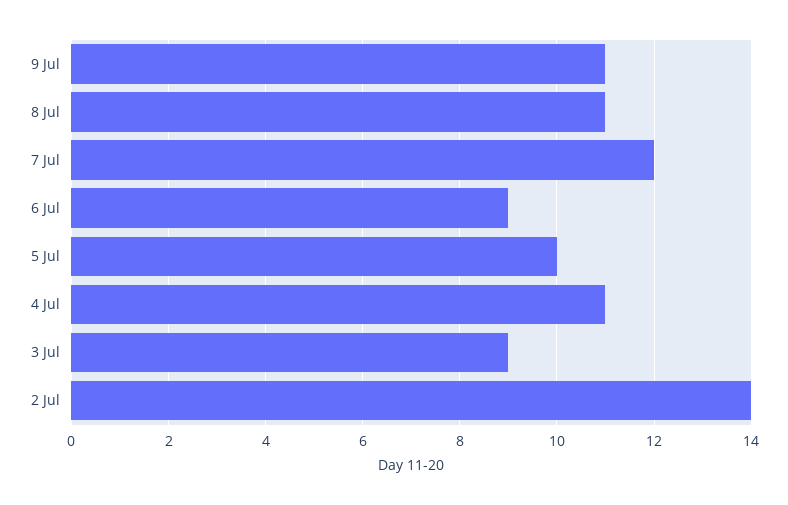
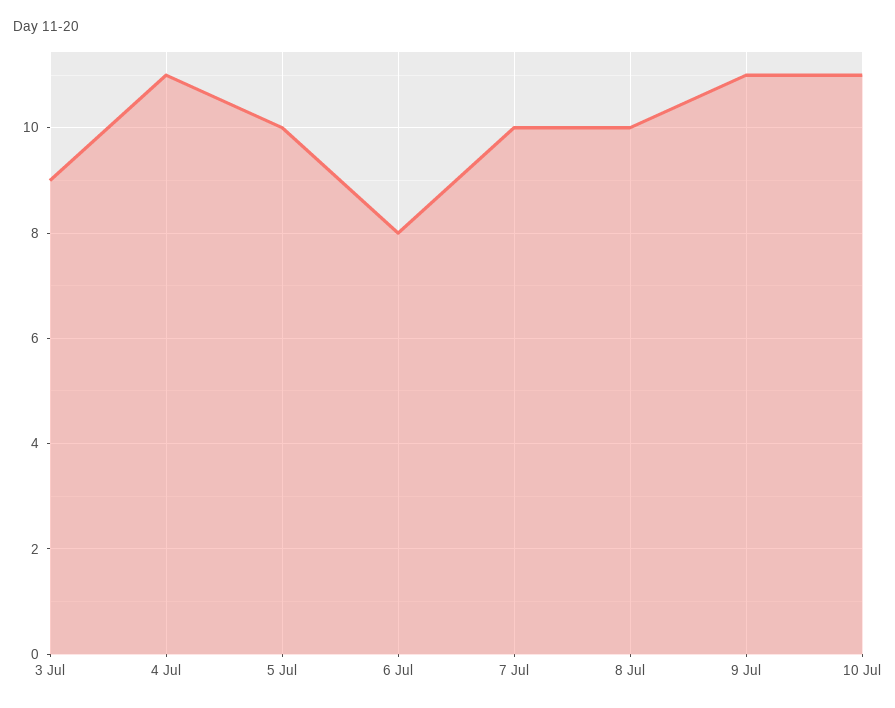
8 Jul: 11 -> 10
7 Jul: 12 -> 10
6 Jul: 9 -> 8
2 Jul: 14 -> none
10 Jul: none -> 11

